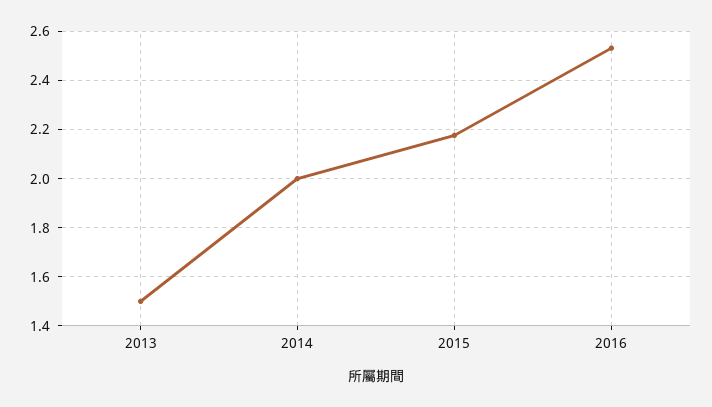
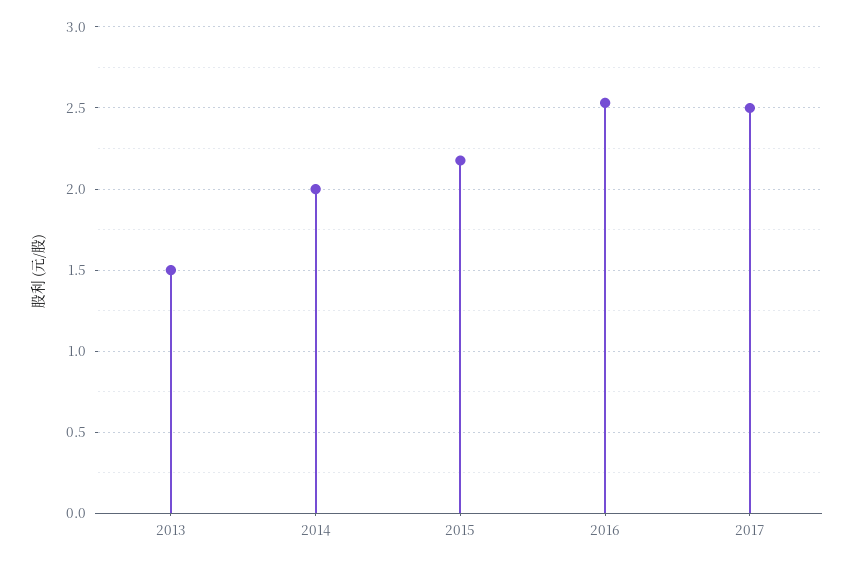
2017: none -> 2.5

